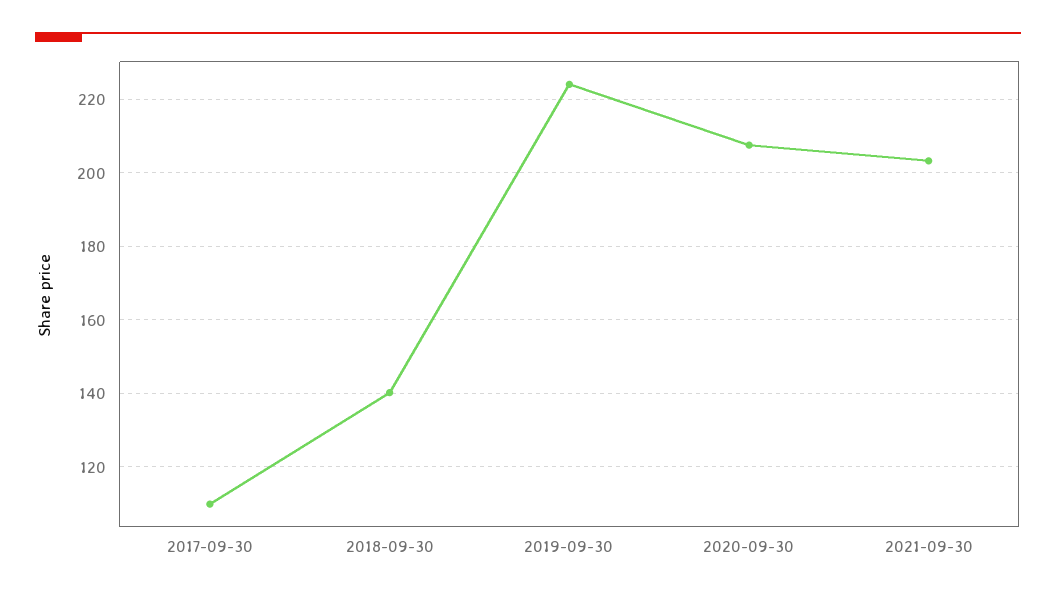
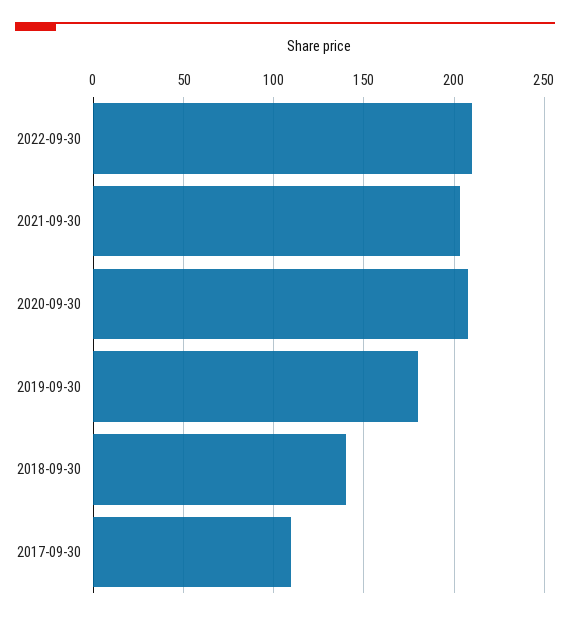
2019-09-30: 224 -> 180
2022-09-30: none -> 210

